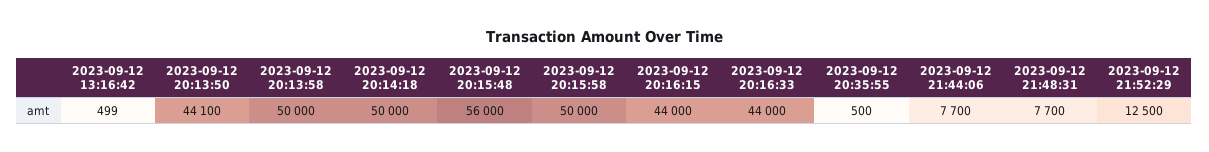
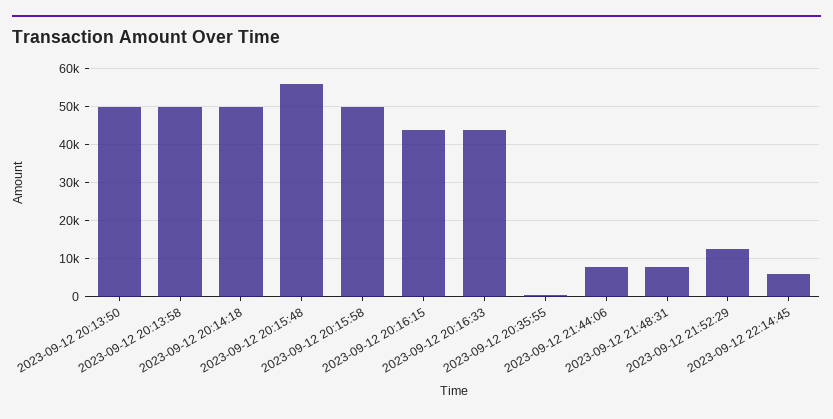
2023-09-12 13:16:42: 499 -> none
2023-09-12 20:13:50: 44100 -> 50000
2023-09-12 22:14:45: none -> 6000

